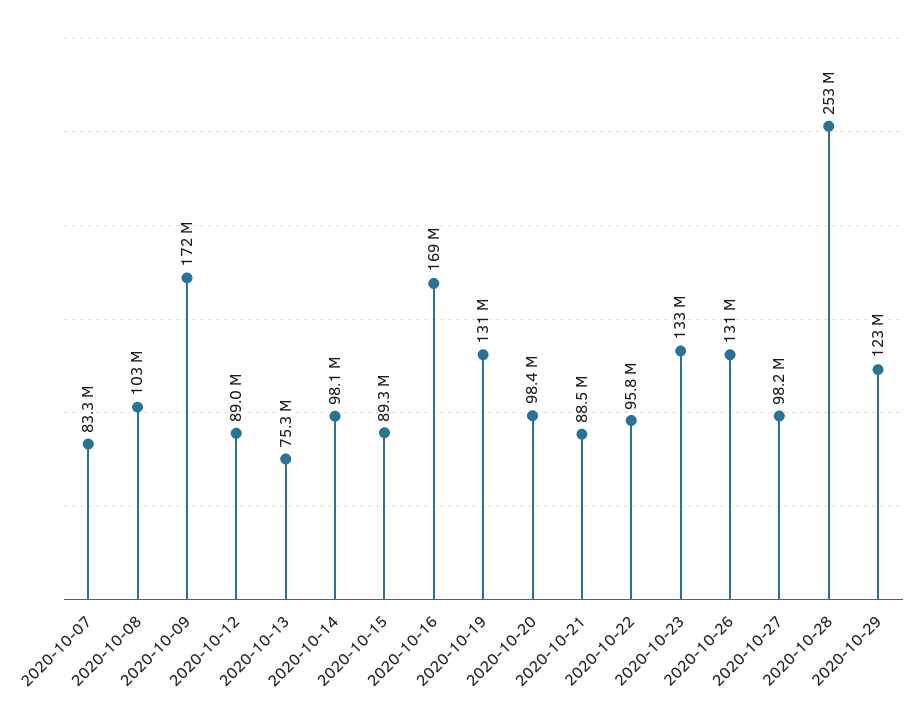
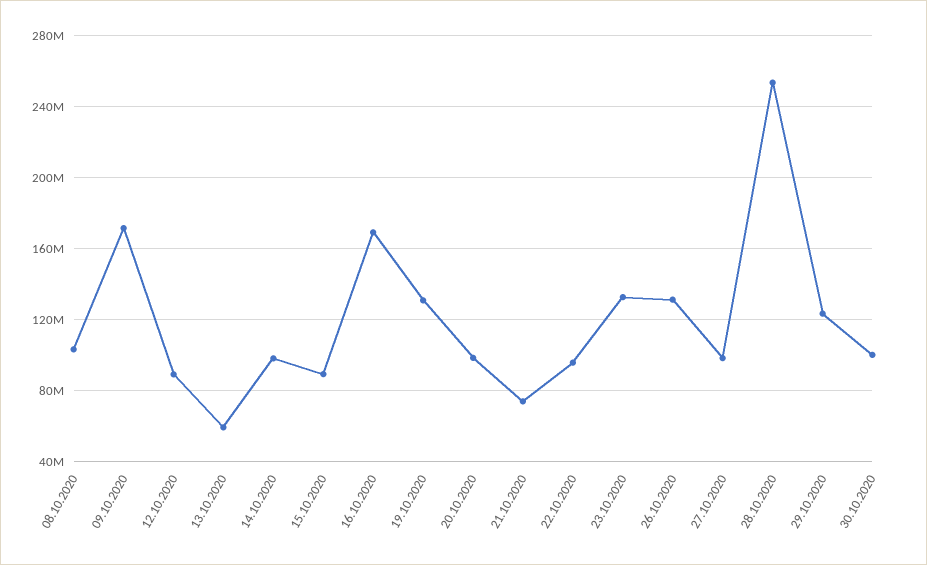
2020-10-07: 83300000 -> none
2020-10-13: 75300000 -> 60000000
2020-10-21: 88500000 -> 75000000
30.10.2020: none -> 100000000

